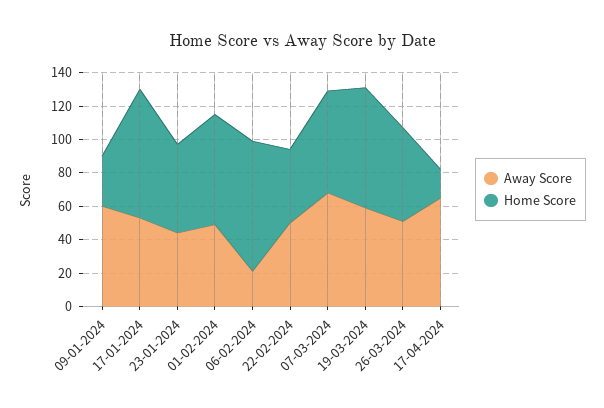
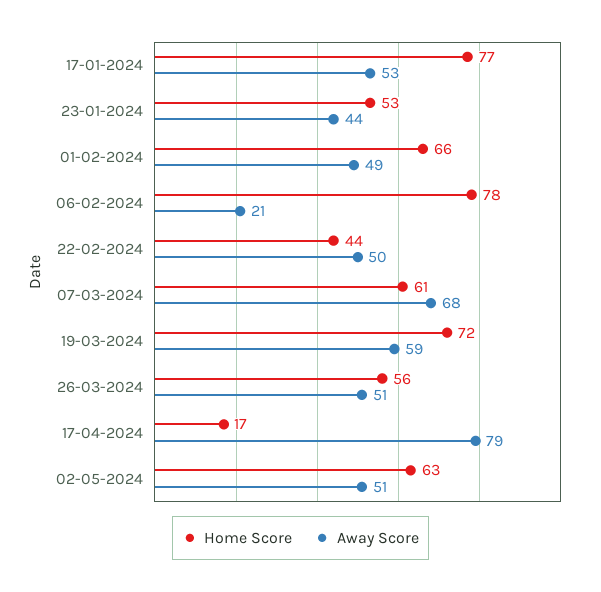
Away Score, 09-01-2024: 60 -> none
Home Score, 09-01-2024: 30 -> none
Away Score, 17-04-2024: 65 -> 79
Home Score, 02-05-2024: none -> 63
Away Score, 02-05-2024: none -> 51

